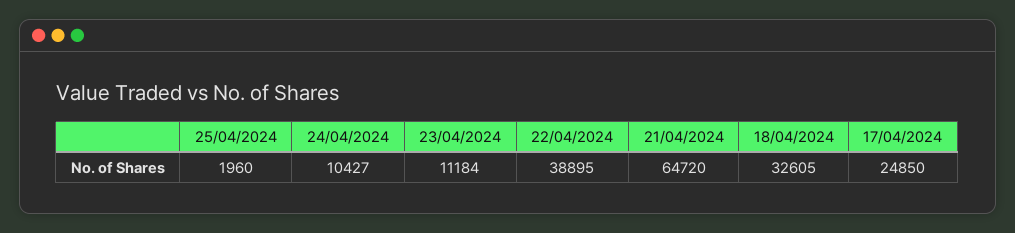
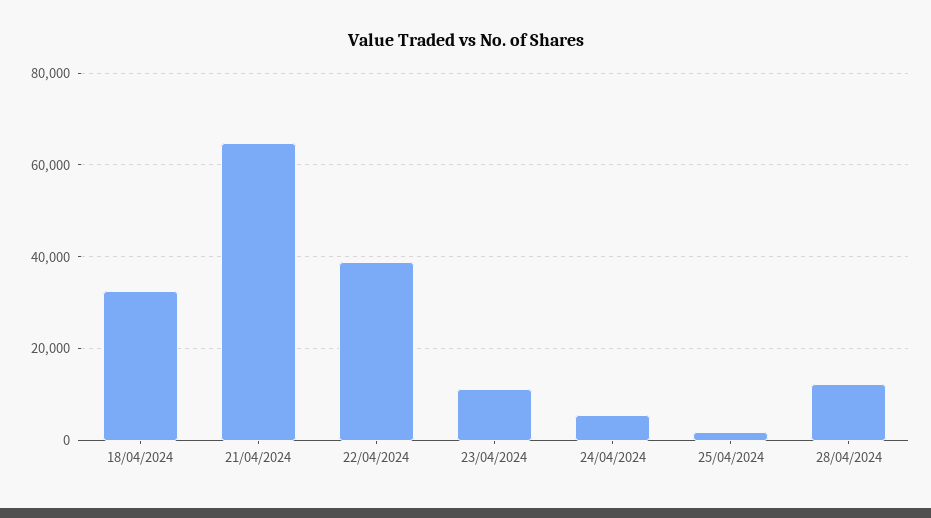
24/04/2024: 10427 -> 6000
17/04/2024: 24850 -> none
28/04/2024: none -> 12000

